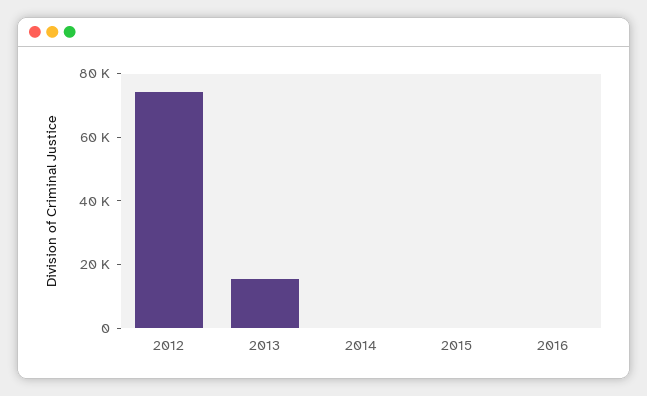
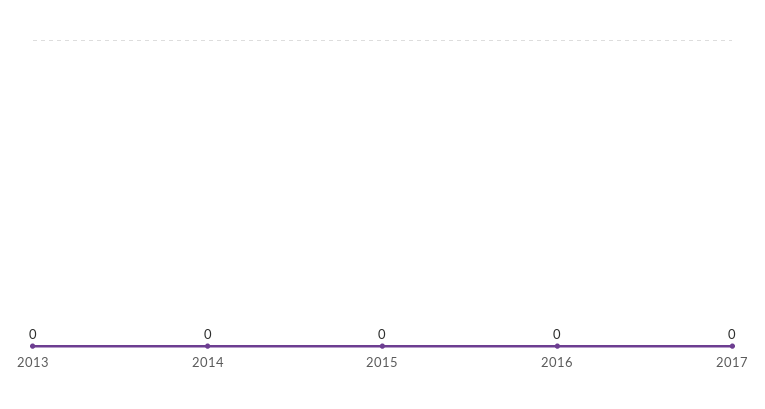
2012: 75000 -> none
2013: 15000 -> 0
2017: none -> 0

